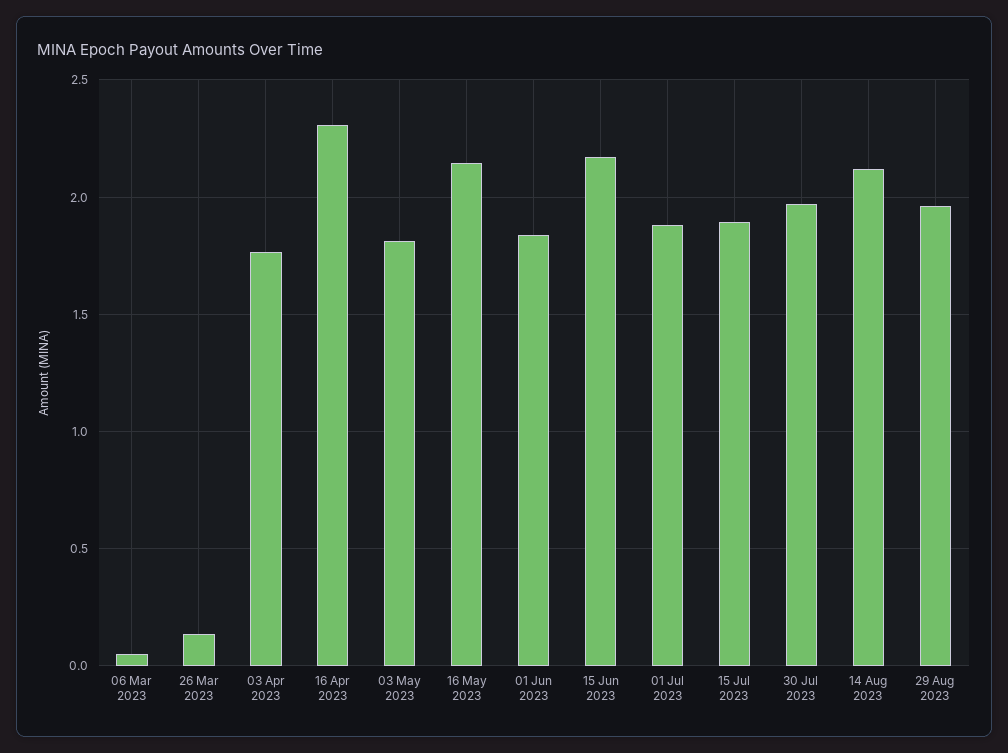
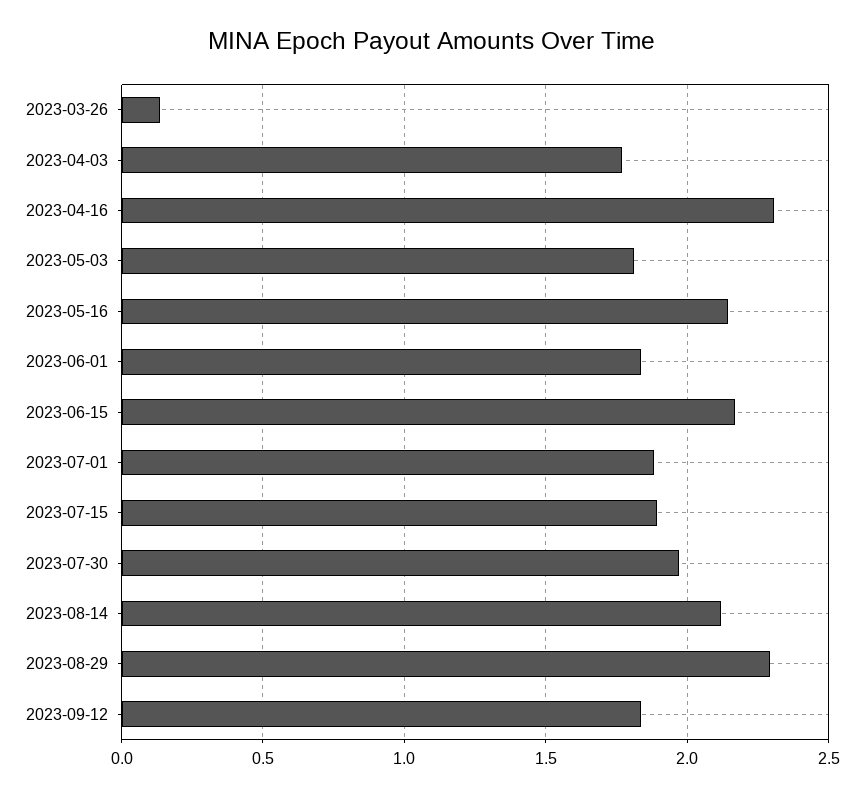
06 Mar 2023: 0.05 -> none
29 Aug 2023: 1.95 -> 2.3
2023-09-12: none -> 1.85

